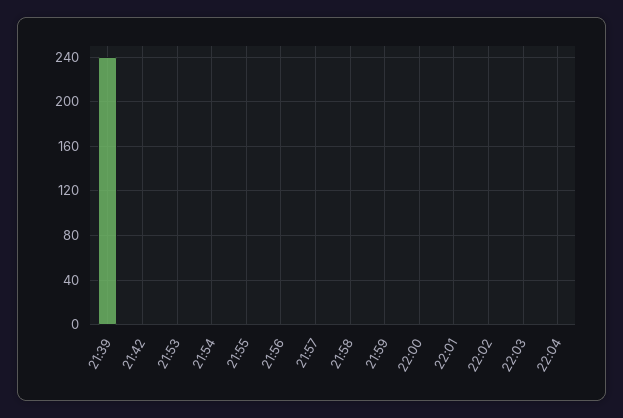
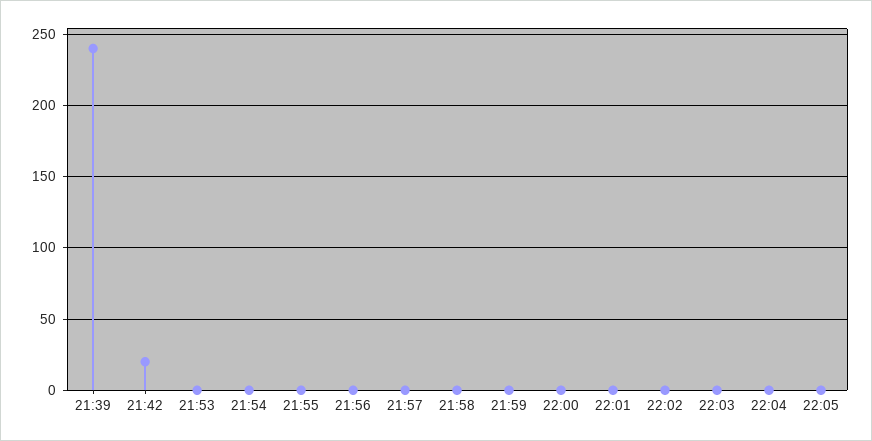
21:42: 0 -> 20
22:05: none -> 0

